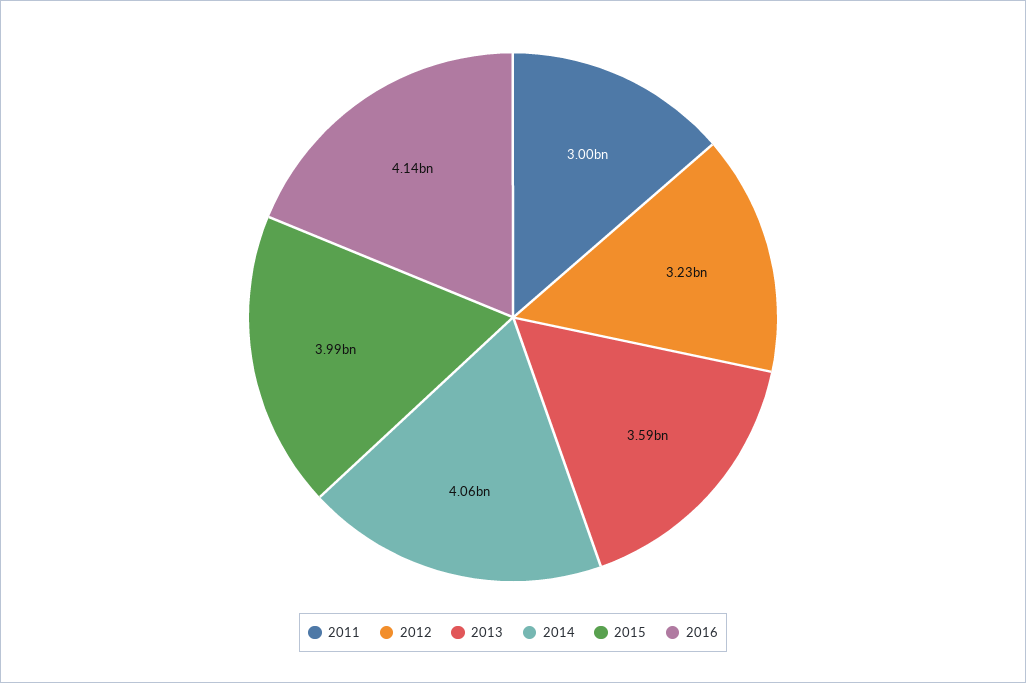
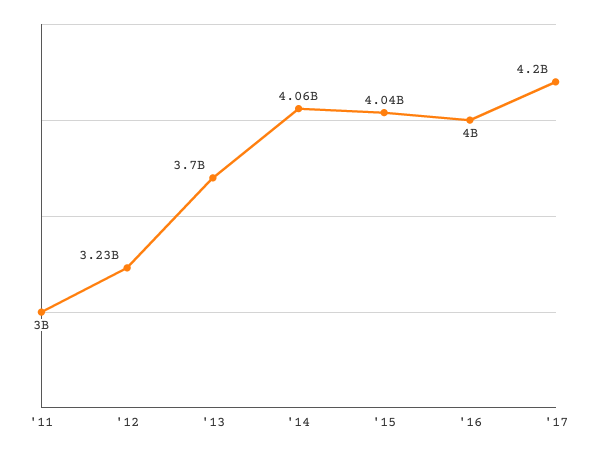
2013: 3590000000 -> 3700000000
2015: 3990000000 -> 4040000000
2016: 4140000000 -> 4000000000
'17: none -> 4200000000

